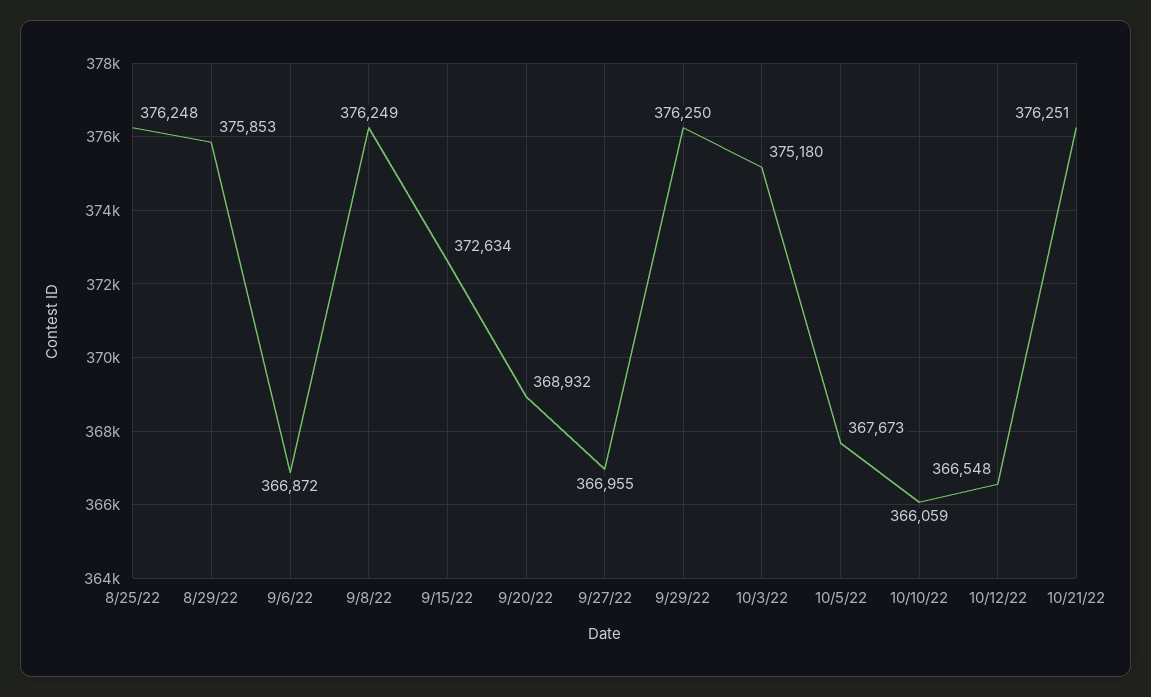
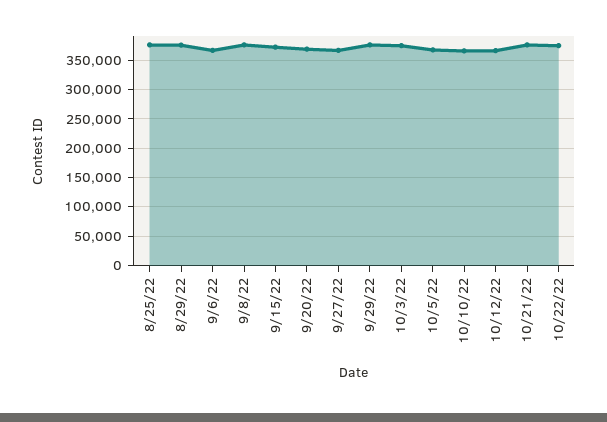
10/22/22: none -> 375000

